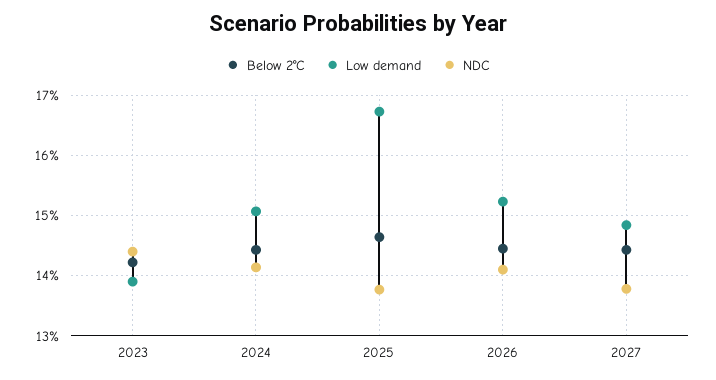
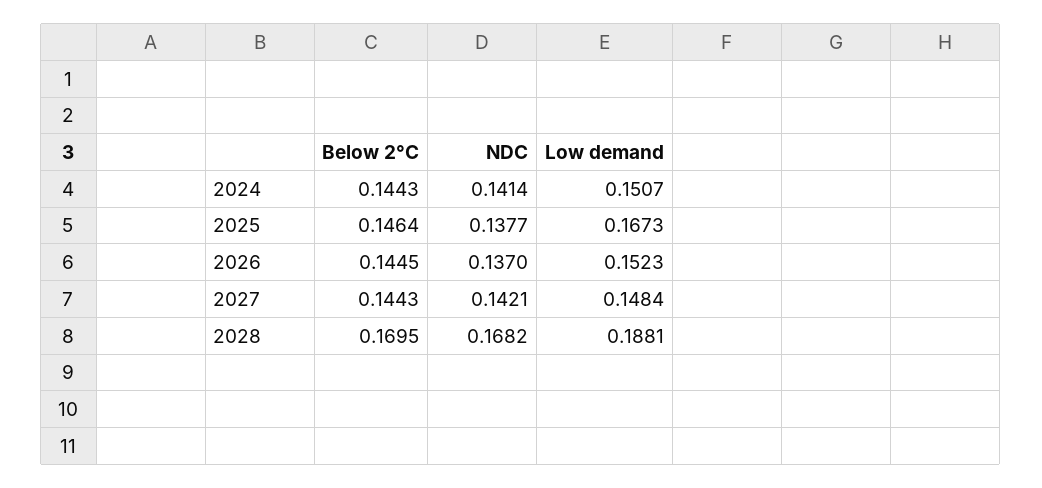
Below 2°C, 2023: 0.142 -> none
Low demand, 2023: 0.139 -> none
NDC, 2023: 0.144 -> none
NDC, 2026: 0.141 -> 0.137
NDC, 2027: 0.138 -> 0.1421
Below 2°C, 2028: none -> 0.1695
NDC, 2028: none -> 0.1682
Low demand, 2028: none -> 0.1881

